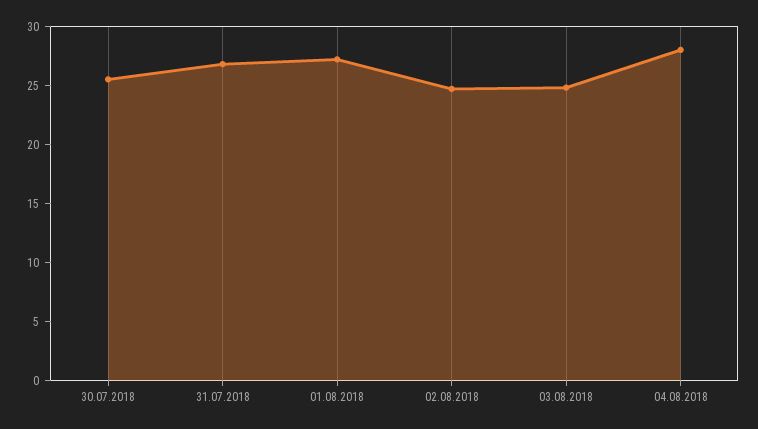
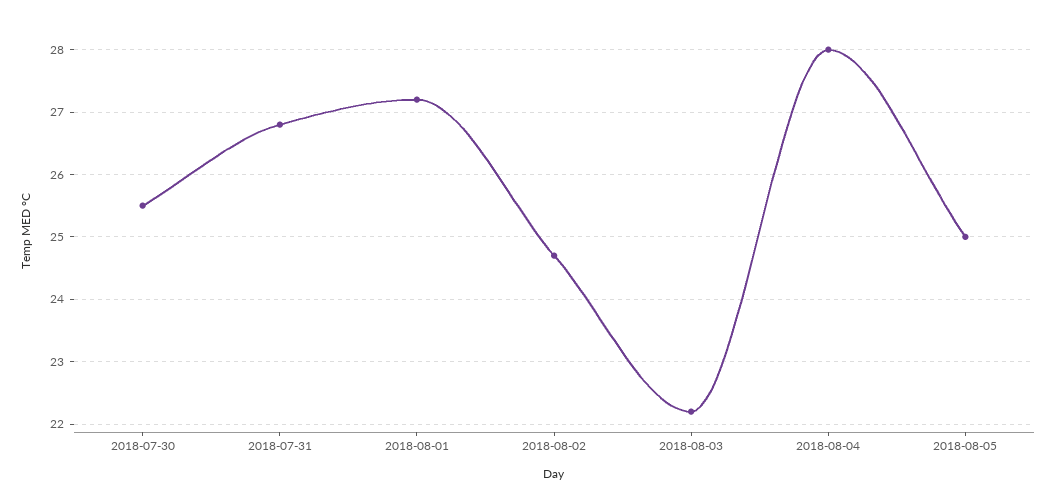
03.08.2018: 25 -> 22.2
2018-08-05: none -> 25

